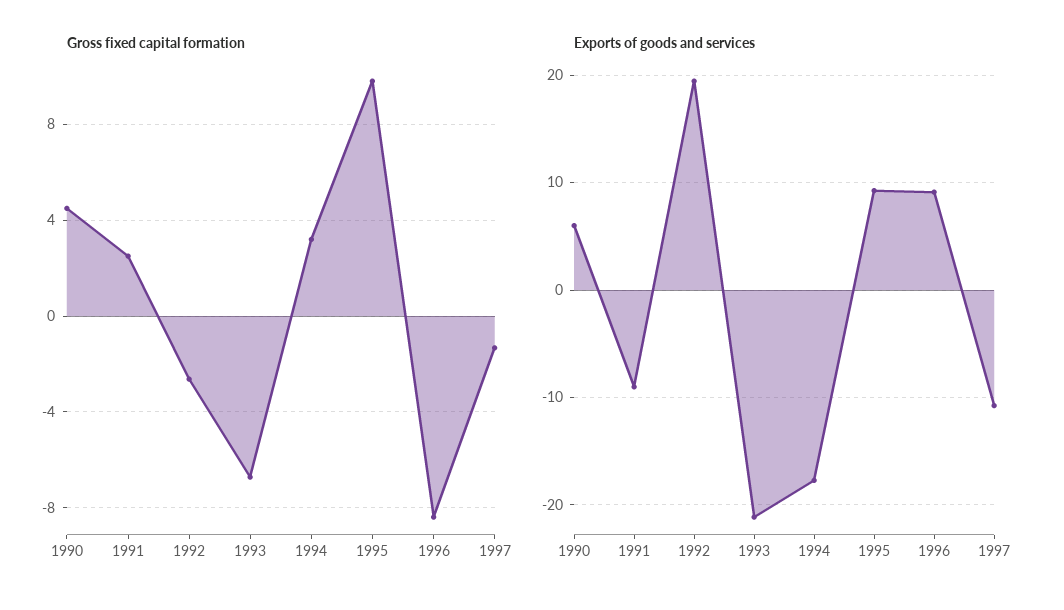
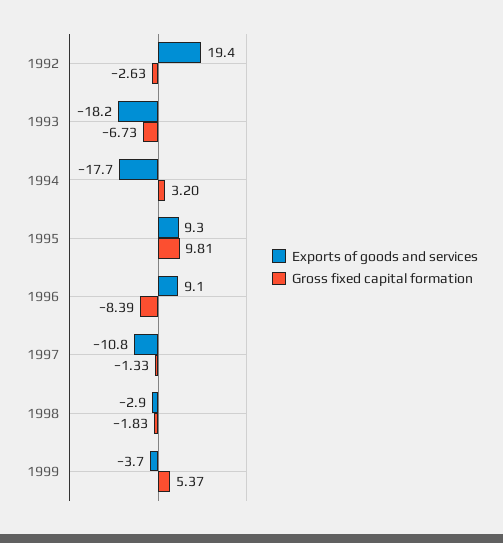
Gross fixed capital formation, 1990: 4.5 -> none
Gross fixed capital formation, 1991: 2.5 -> none
Exports of goods and services, 1990: 6 -> none
Exports of goods and services, 1991: -9 -> none
Exports of goods and services, 1993: -21 -> -18.2
Exports of goods and services, 1998: none -> -2.9
Gross fixed capital formation, 1998: none -> -1.83
Exports of goods and services, 1999: none -> -3.7
Gross fixed capital formation, 1999: none -> 5.37

